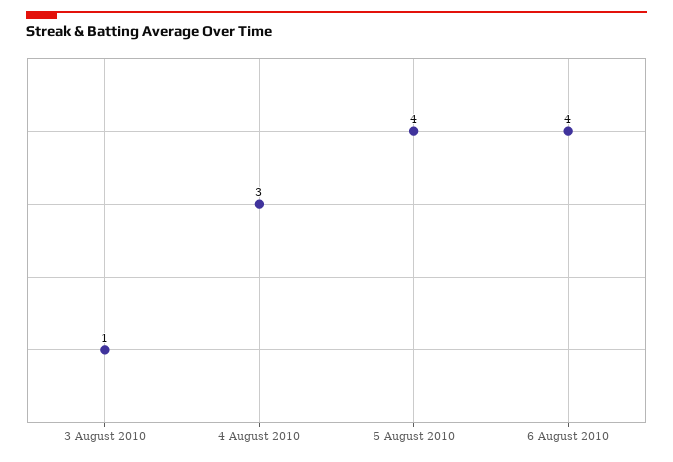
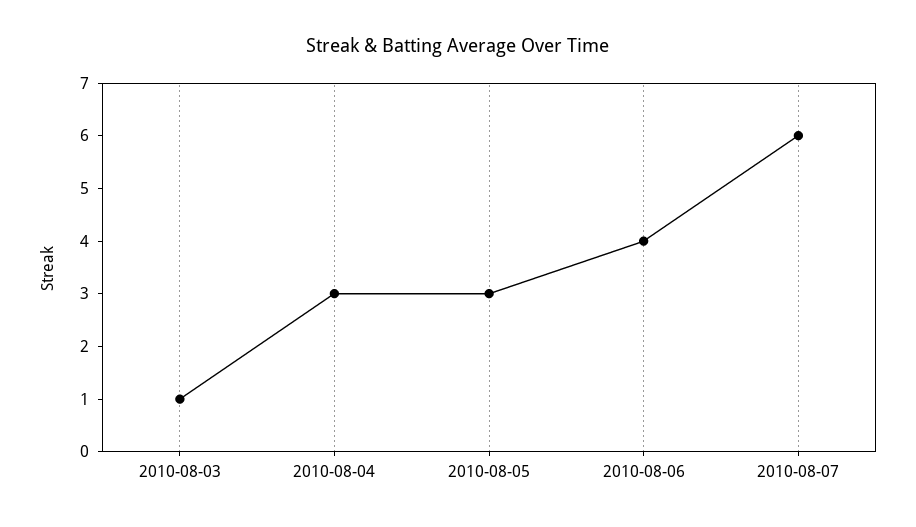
5 August 2010: 4 -> 3
2010-08-07: none -> 6

